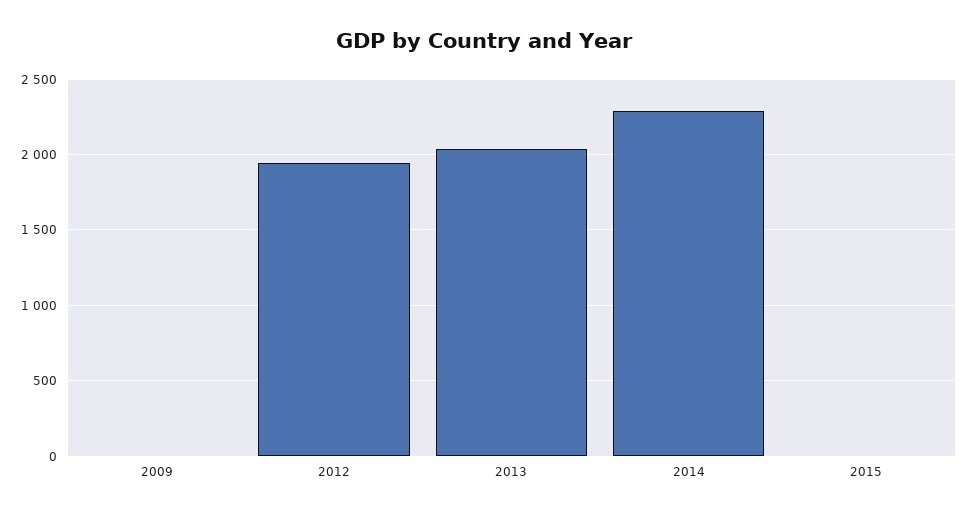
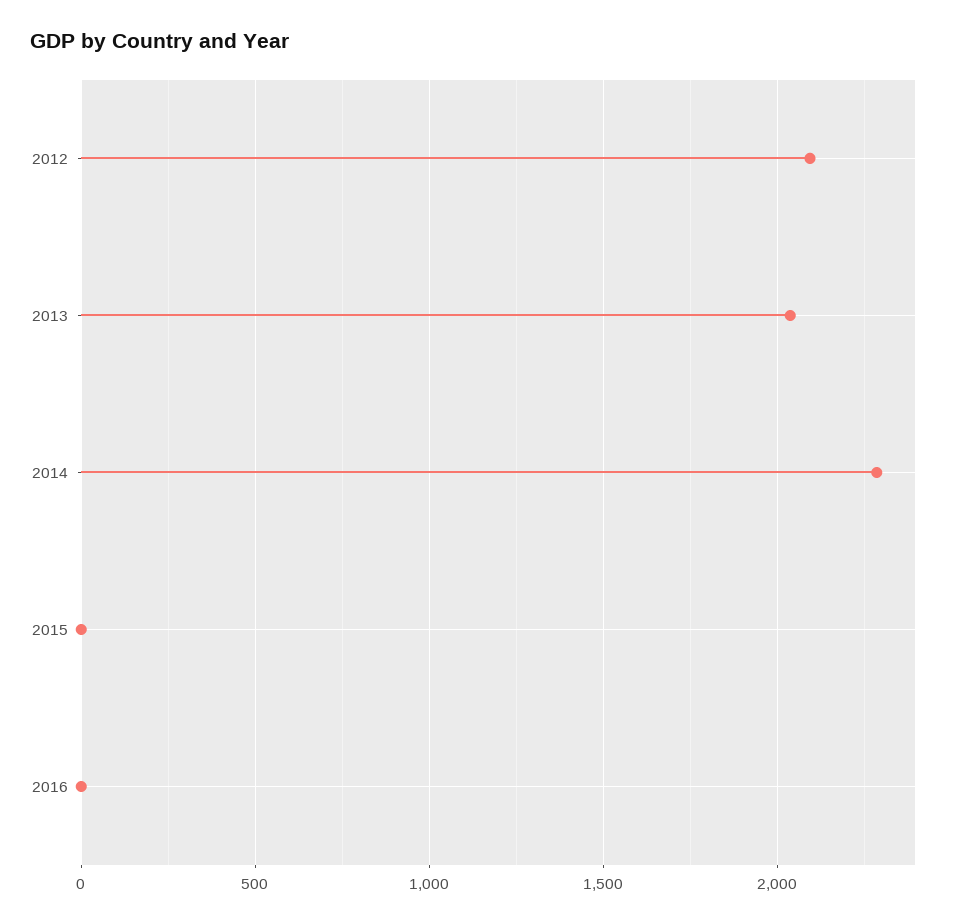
2009: 0 -> none
2012: 1950 -> 2100
2016: none -> 0

